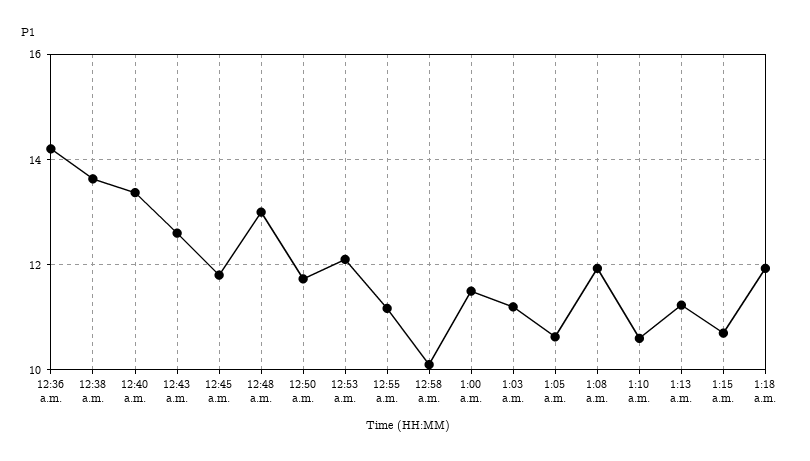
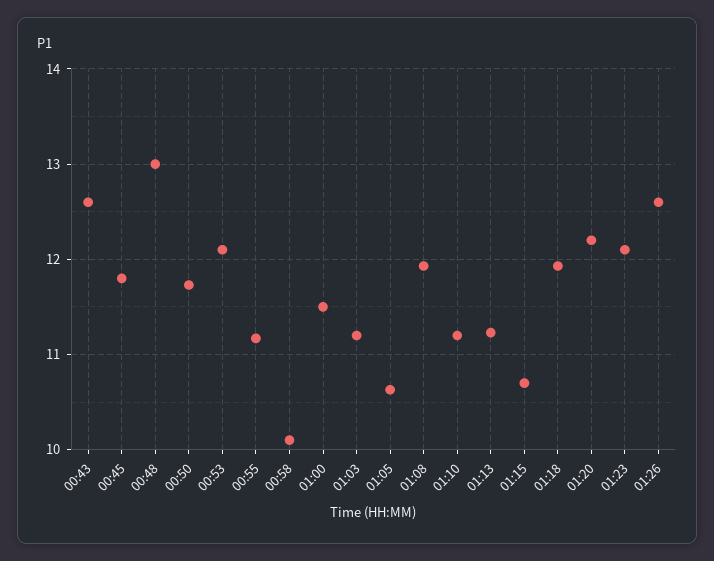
12:36 a.m.: 14.2 -> none
12:38 a.m.: 13.6 -> none
12:40 a.m.: 13.4 -> none
1:10 a.m.: 10.6 -> 11.2
01:20: none -> 12.2
01:23: none -> 12.1
01:26: none -> 12.6

